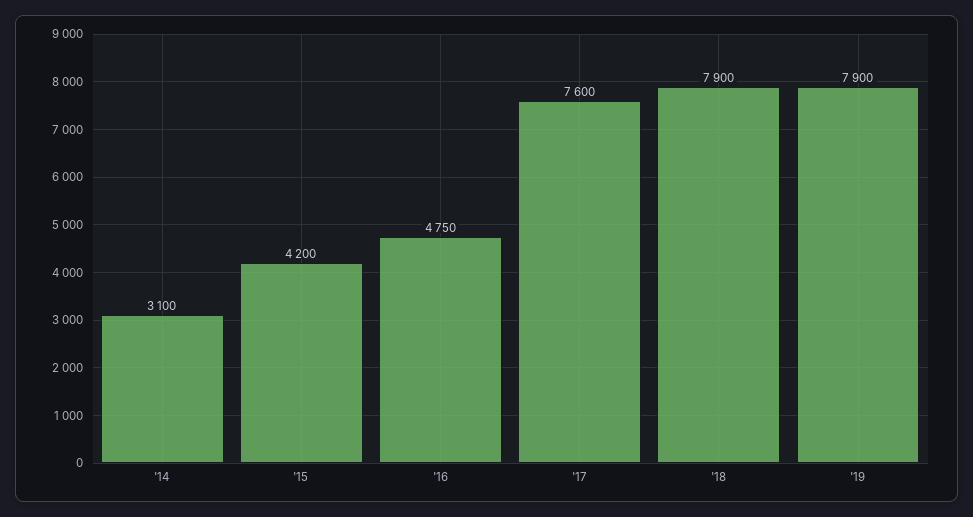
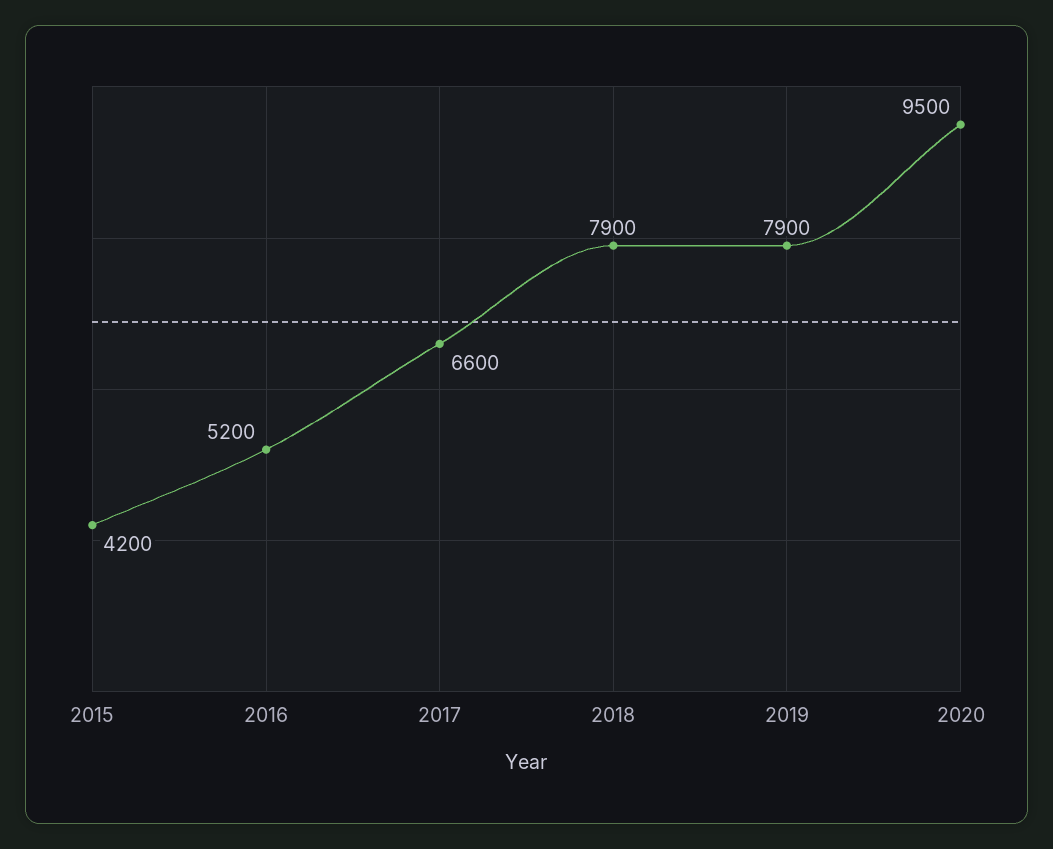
'14: 3100 -> none
'16: 4750 -> 5200
'17: 7600 -> 6600
2020: none -> 9500

